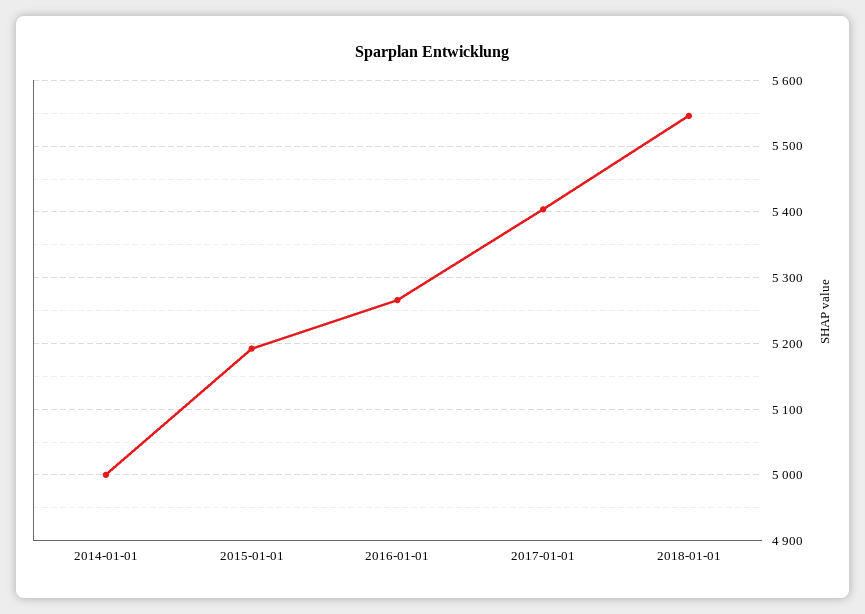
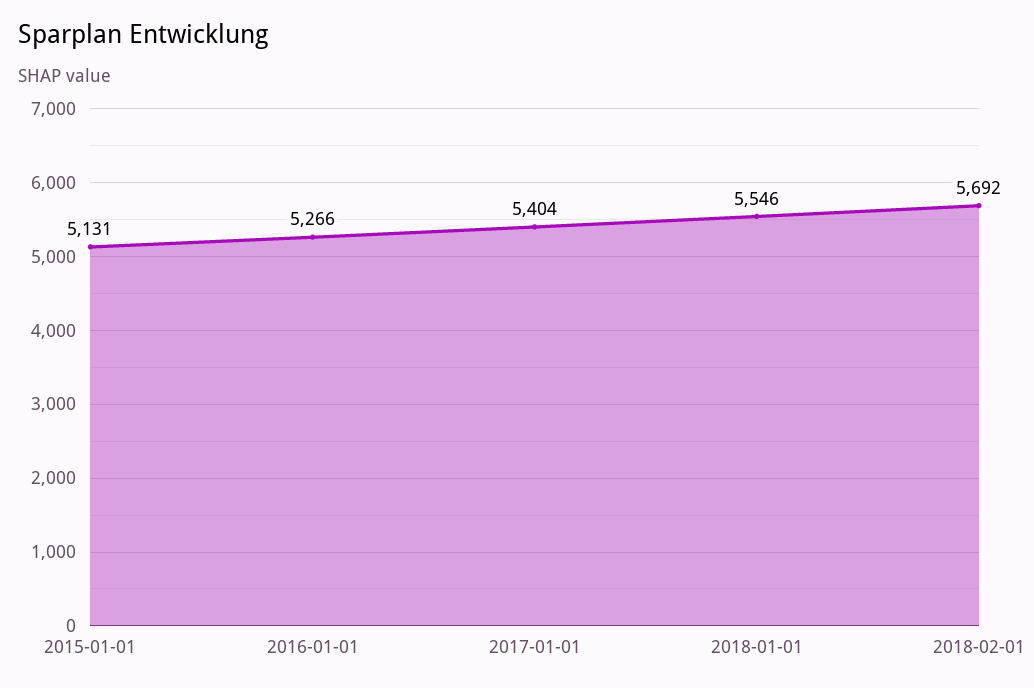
2014-01-01: 5000 -> none
2015-01-01: 5190 -> 5131
2018-02-01: none -> 5692

